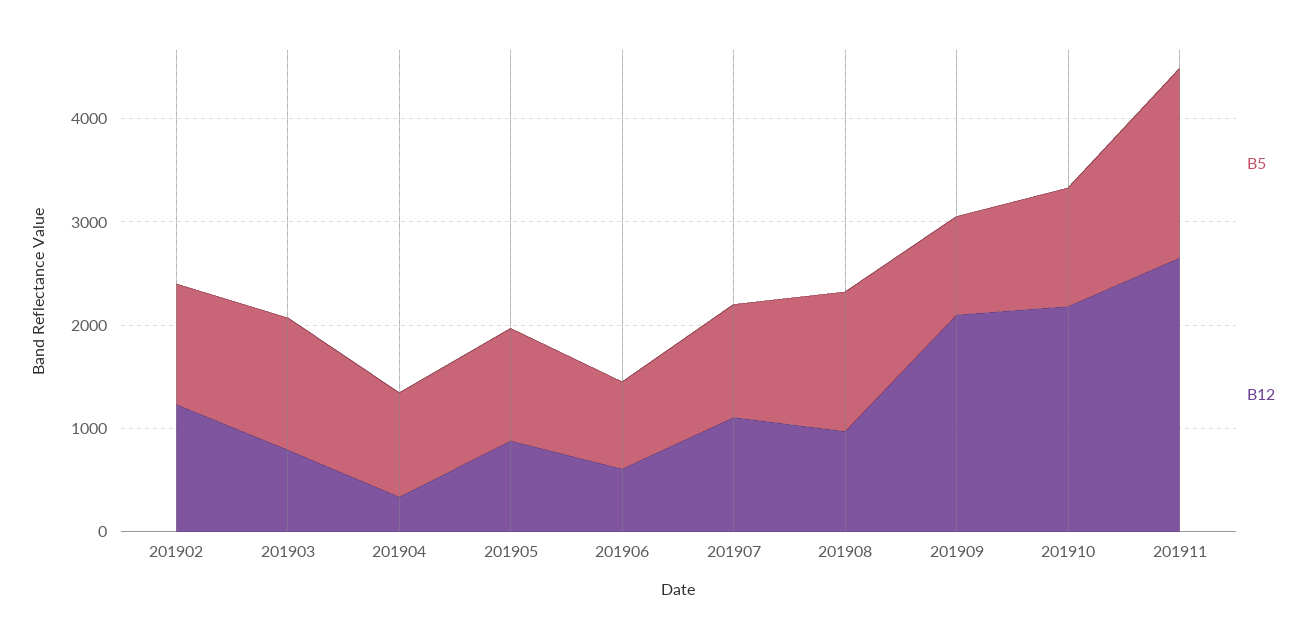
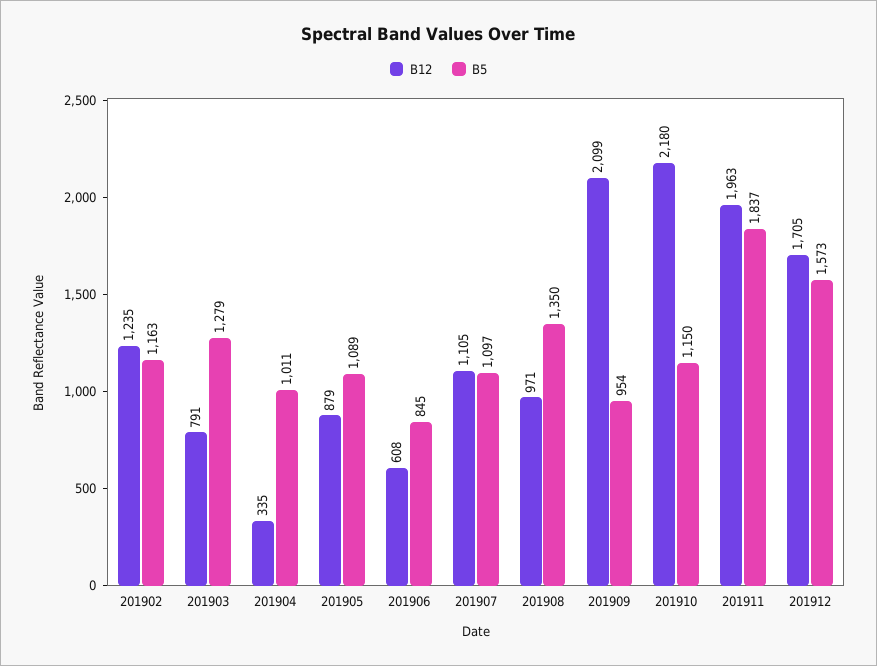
B12, 201911: 2600 -> 1963
B12, 201912: none -> 1705
B5, 201912: none -> 1573

